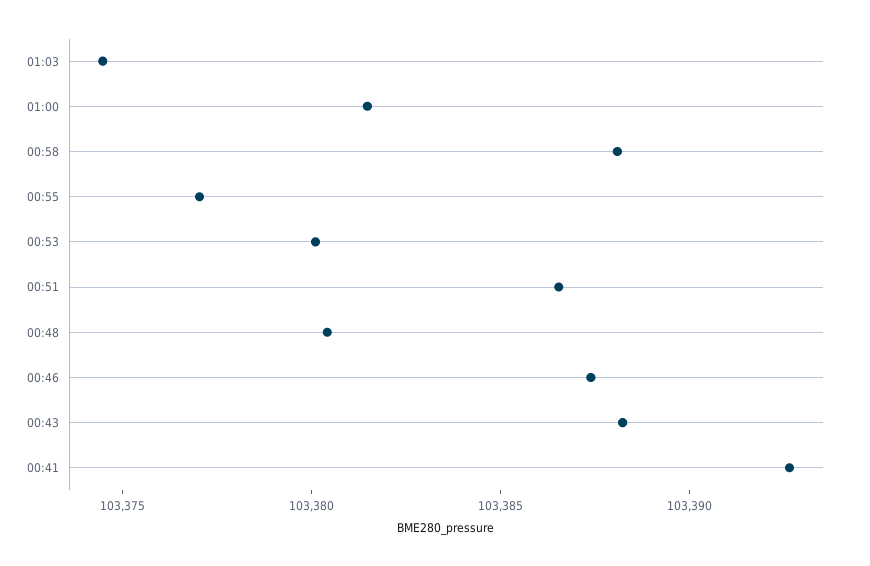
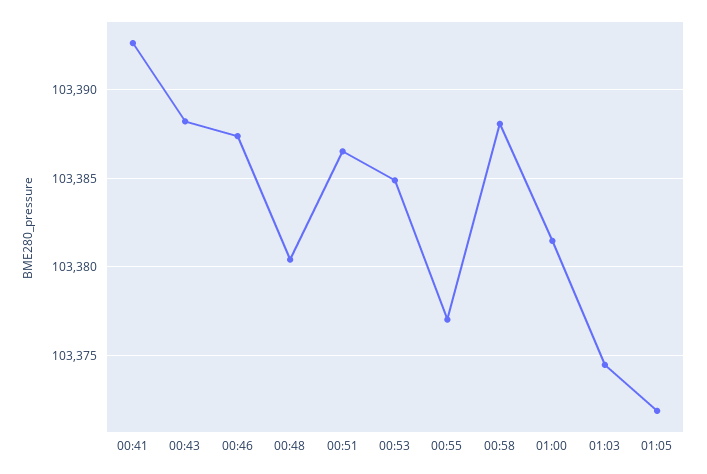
00:53: 103380 -> 103385
01:05: none -> 103372

